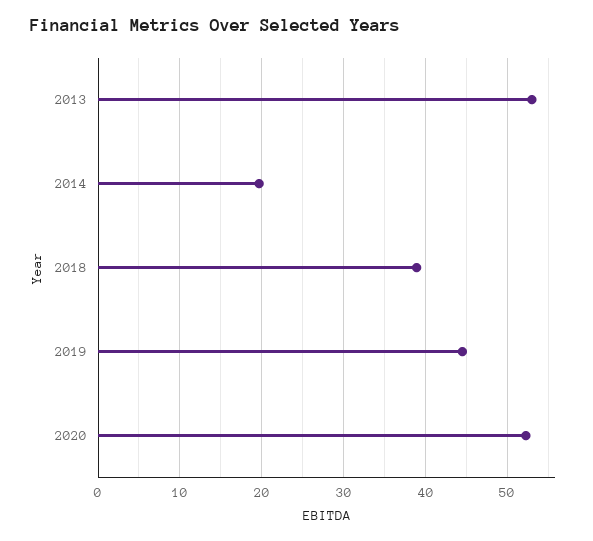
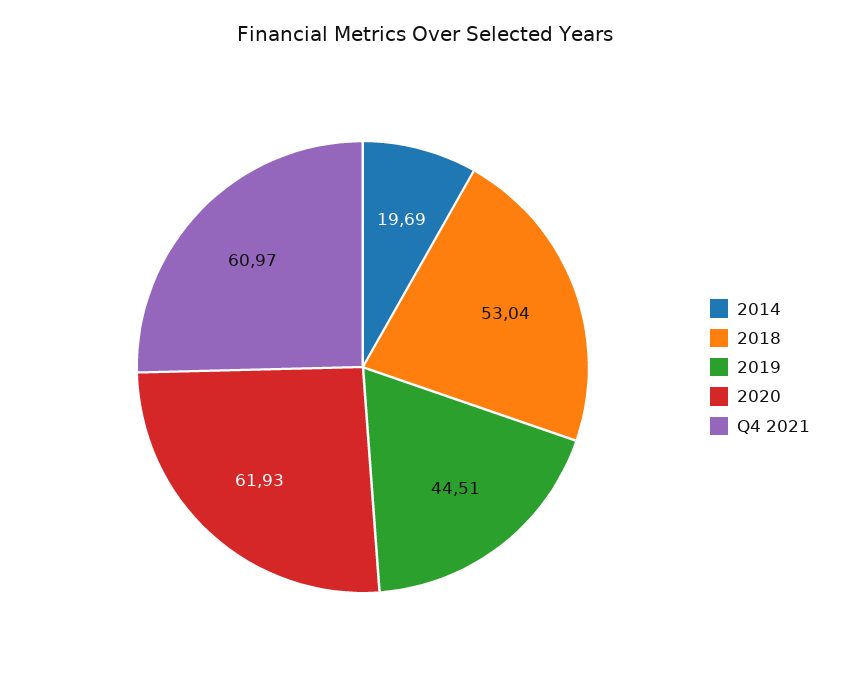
2013: 53 -> none
2018: 39 -> 53.04
2020: 52 -> 61.93
Q4 2021: none -> 60.97

